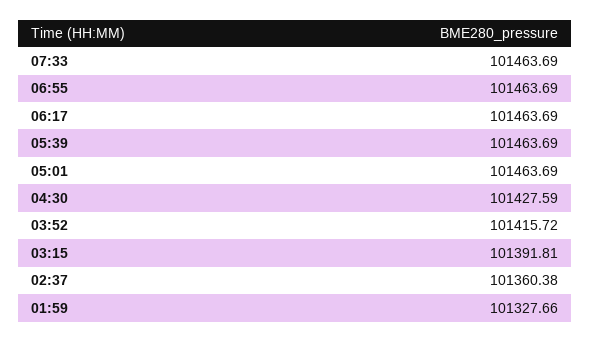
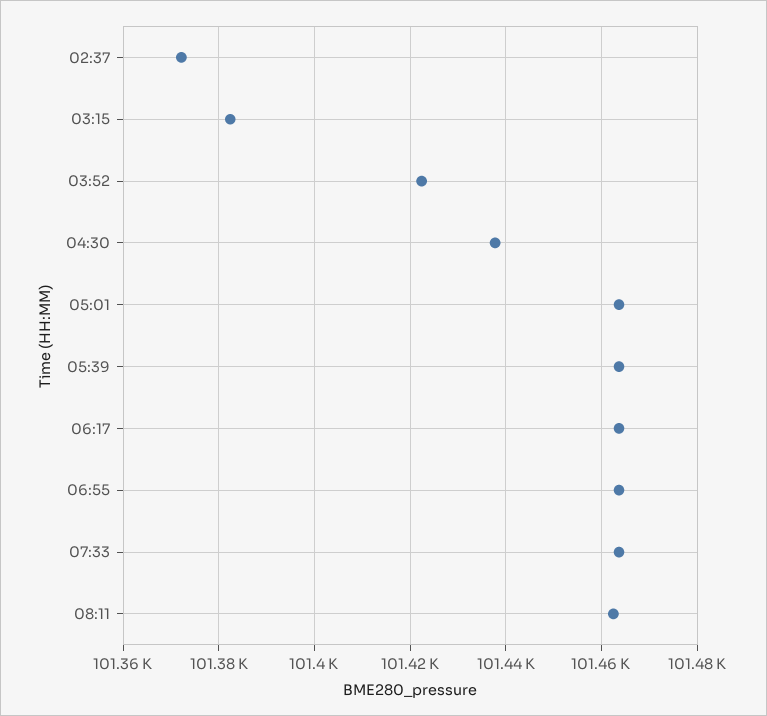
04:30: 101427.59 -> 101438
03:52: 101415.72 -> 101422
03:15: 101391.81 -> 101382
02:37: 101360.38 -> 101372
01:59: 101327.66 -> none
08:11: none -> 101462

